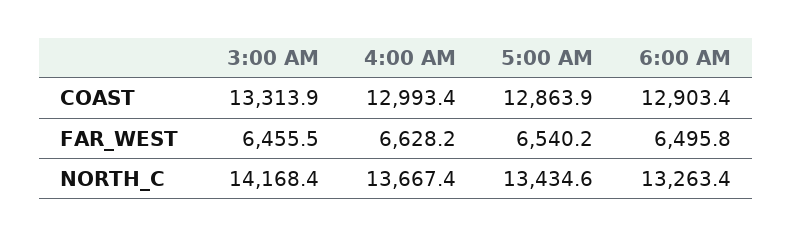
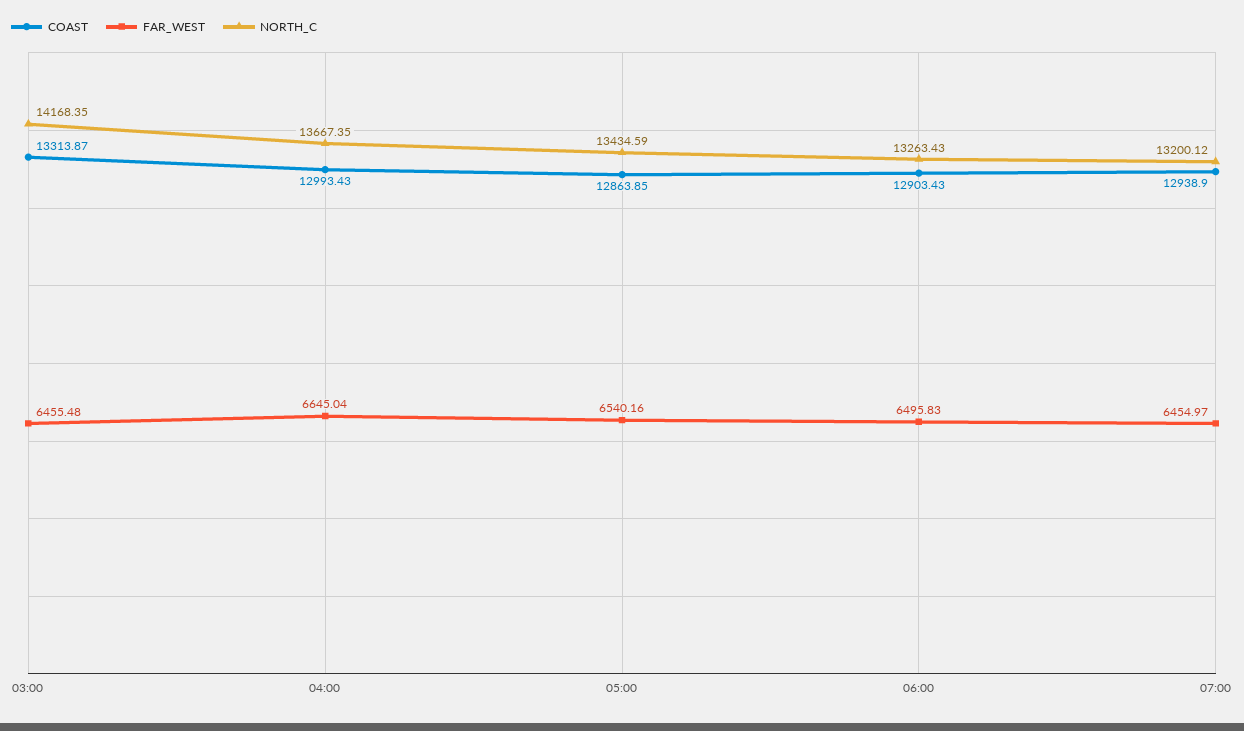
FAR_WEST, 4:00 AM: 6628.2 -> 6645.04
COAST, 07:00: none -> 12938.9
FAR_WEST, 07:00: none -> 6454.97
NORTH_C, 07:00: none -> 13200.12

